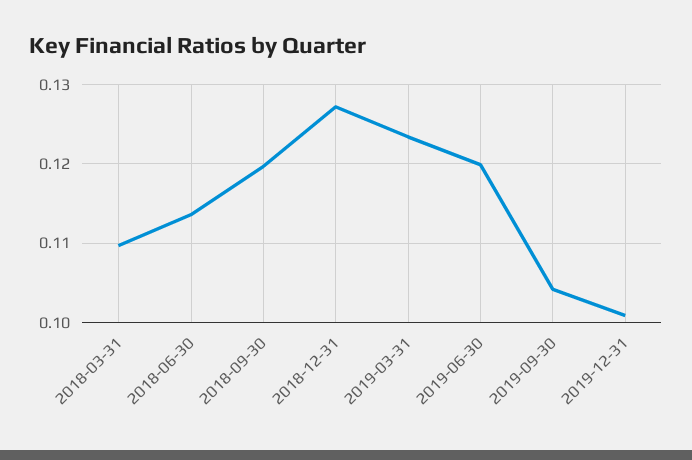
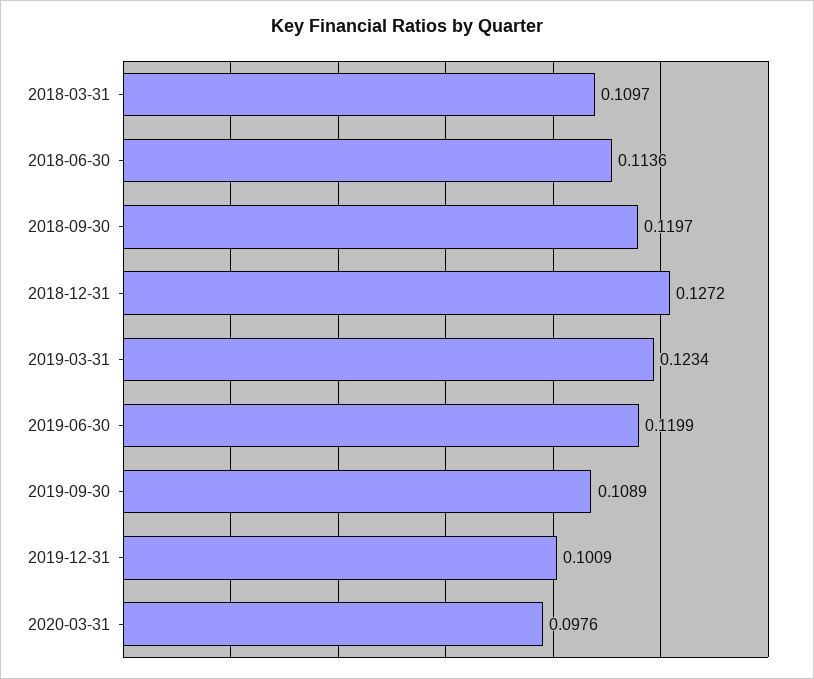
2019-09-30: 0.104 -> 0.1089
2020-03-31: none -> 0.0976

